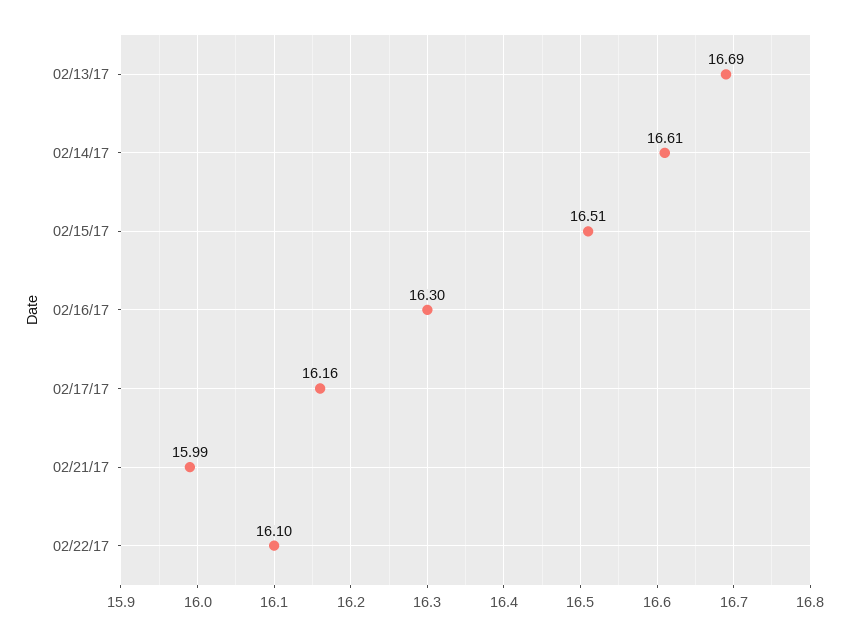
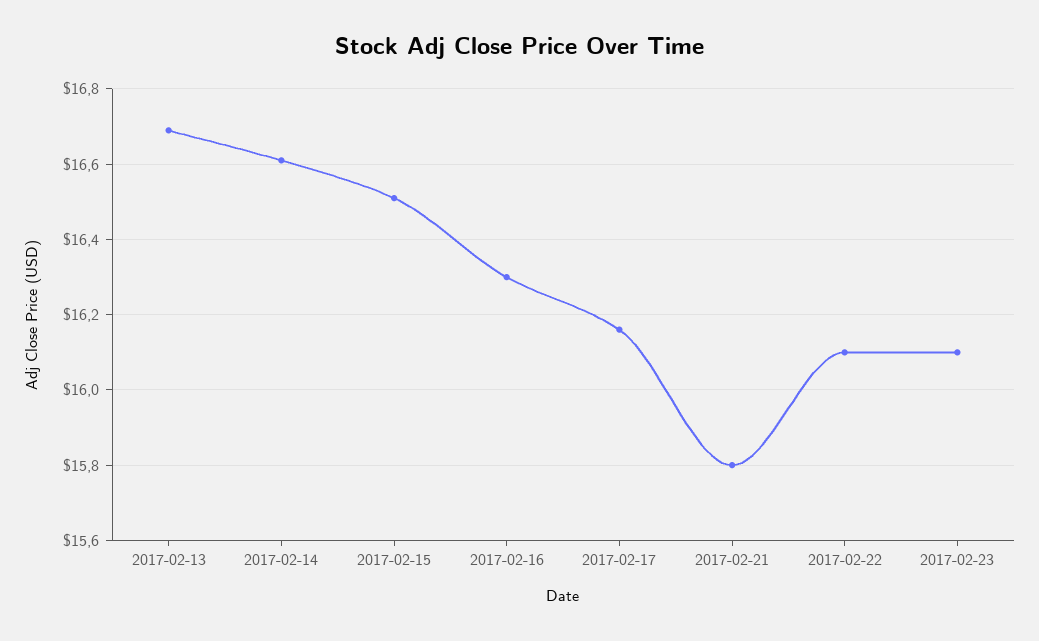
02/21/17: 15.99 -> 15.8
2017-02-23: none -> 16.1

